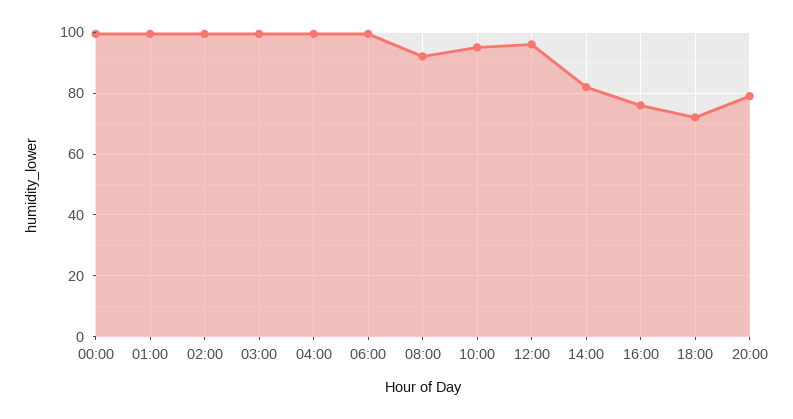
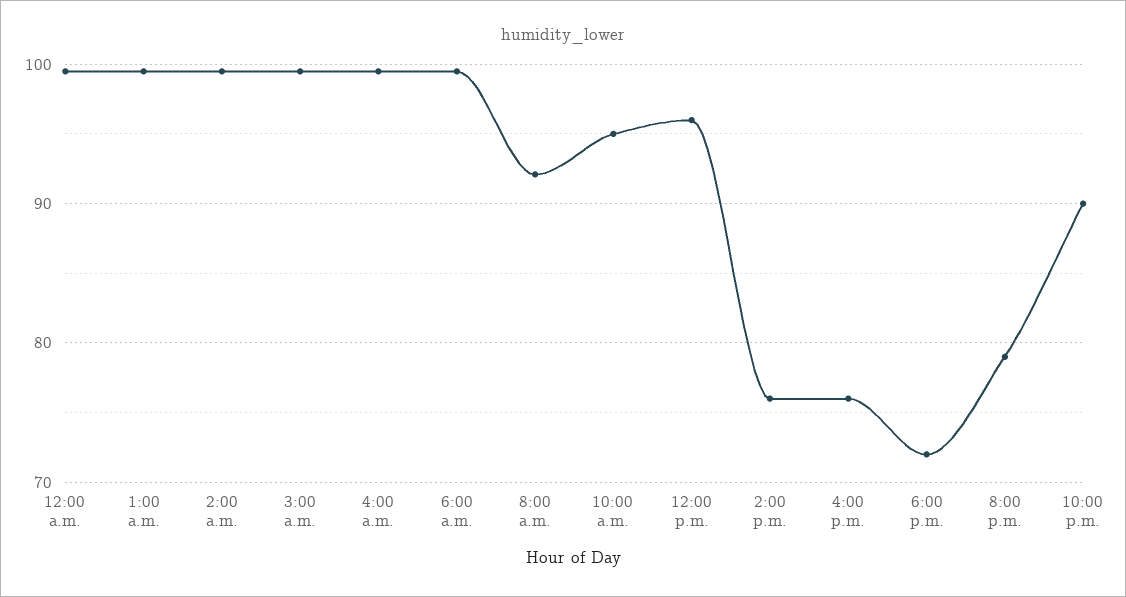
14:00: 82 -> 76
10:00 p.m.: none -> 90

